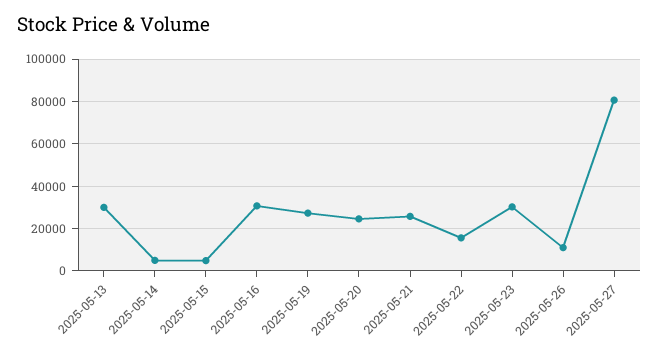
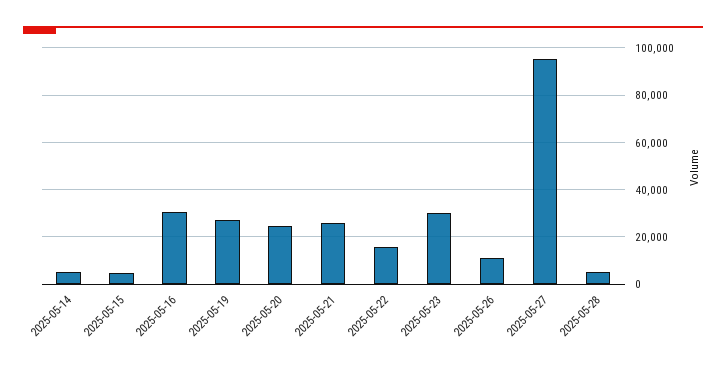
2025-05-13: 30000 -> none
2025-05-27: 80000 -> 95000
2025-05-28: none -> 5000

